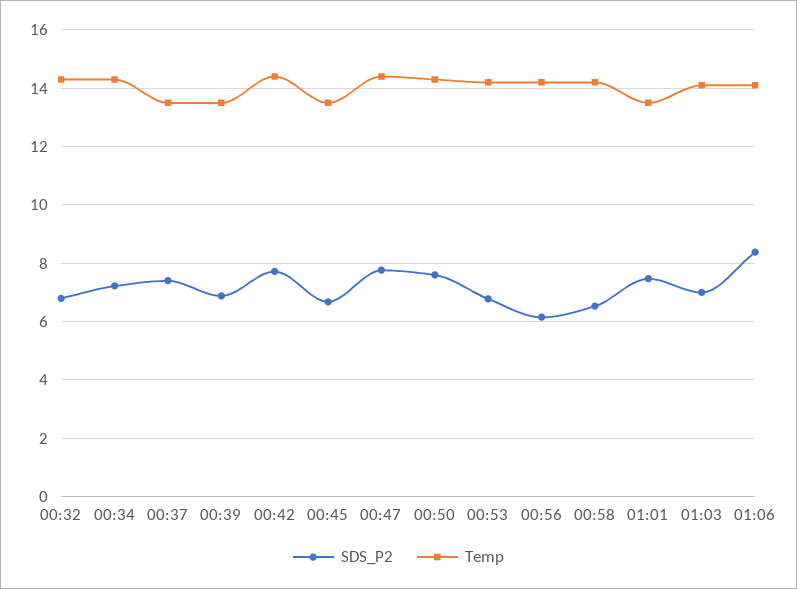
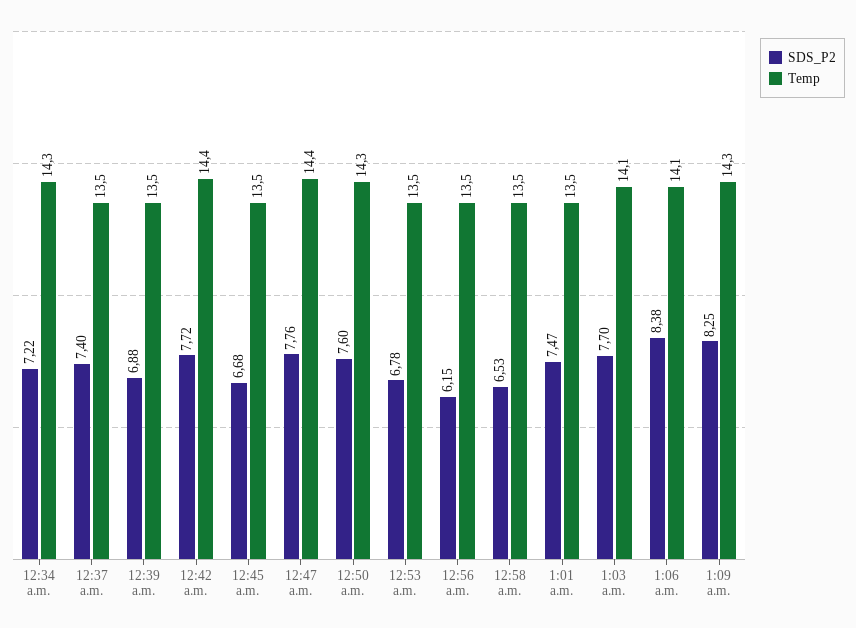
SDS_P2, 00:32: 6.75 -> none
Temp, 00:32: 14.25 -> none
Temp, 00:53: 14.25 -> 13.5
Temp, 00:56: 14.25 -> 13.5
Temp, 00:58: 14.25 -> 13.5
SDS_P2, 01:03: 7 -> 7.7
SDS_P2, 1:09 a.m.: none -> 8.25
Temp, 1:09 a.m.: none -> 14.3

